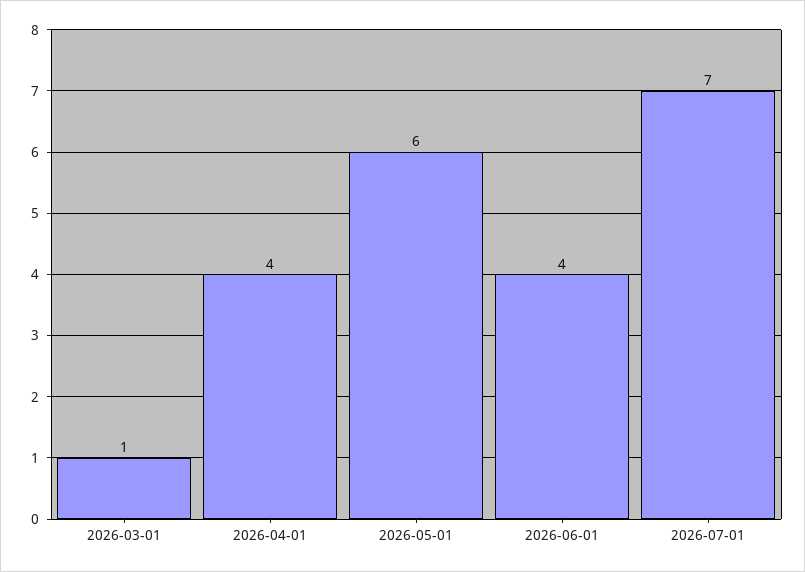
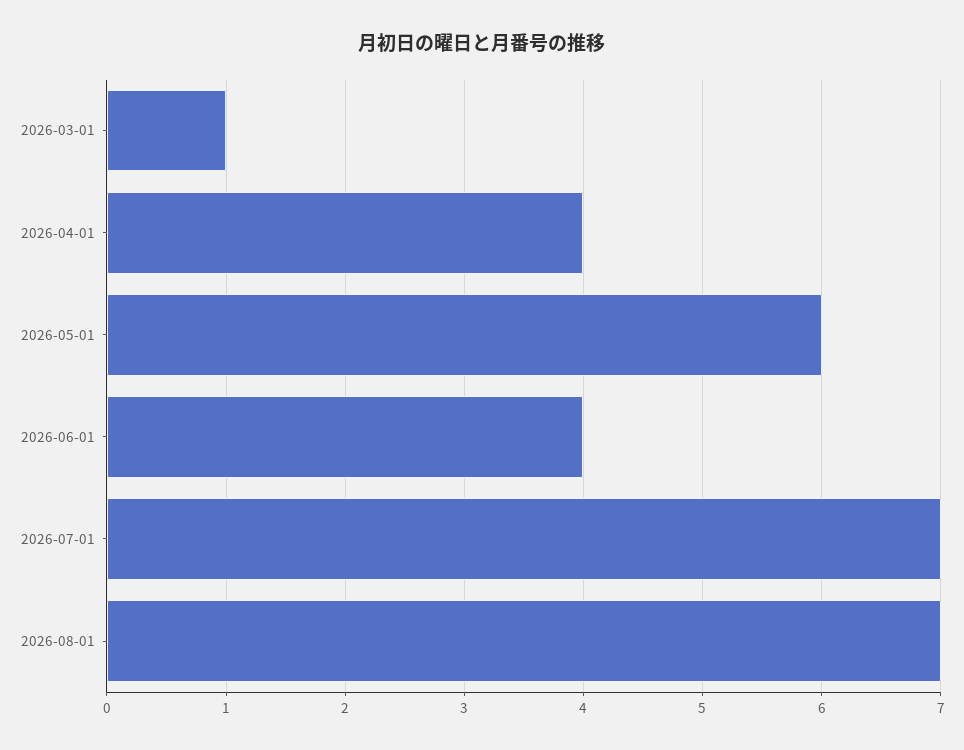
2026-08-01: none -> 7

